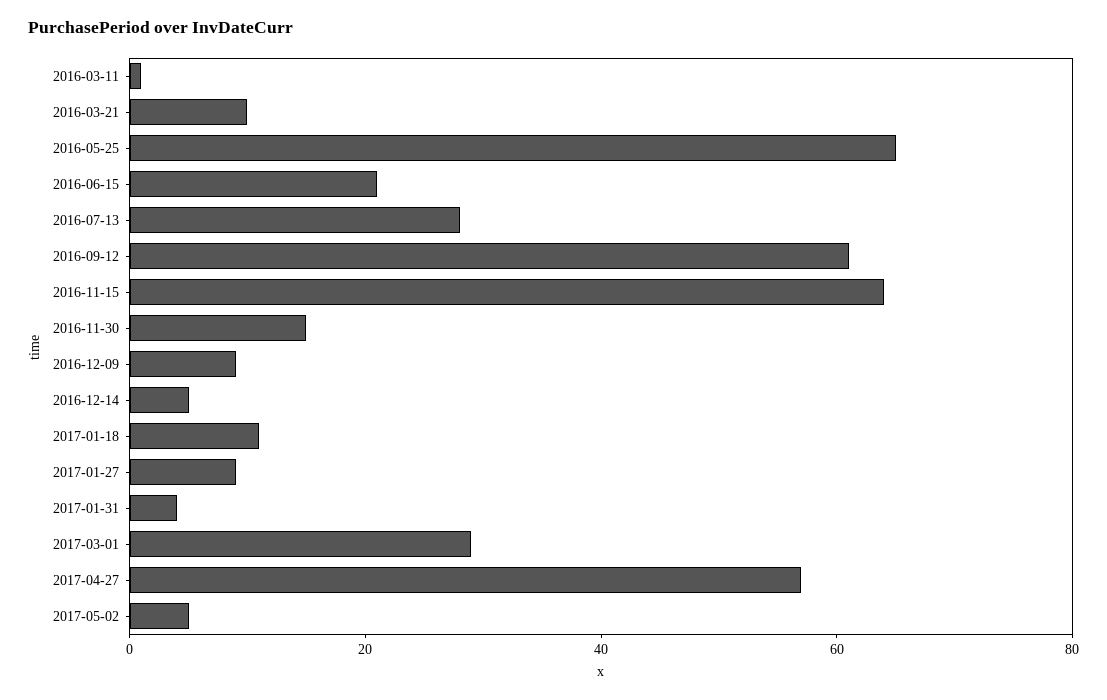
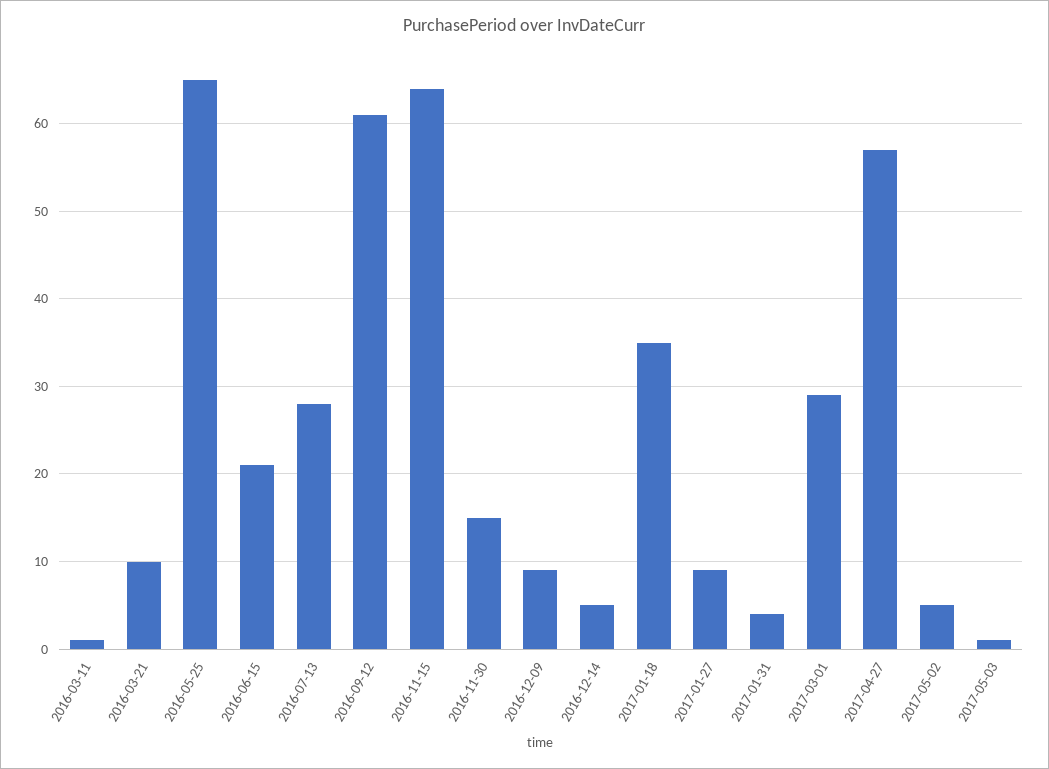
2017-01-18: 10 -> 35
2017-05-03: none -> 1

